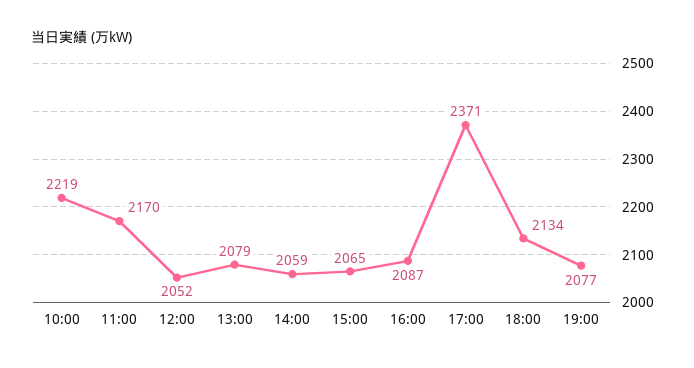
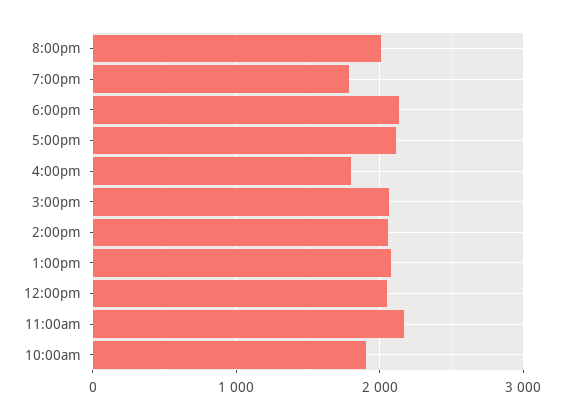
10:00: 2219 -> 1900
16:00: 2087 -> 1800
17:00: 2371 -> 2100
19:00: 2077 -> 1800
8:00pm: none -> 2000

